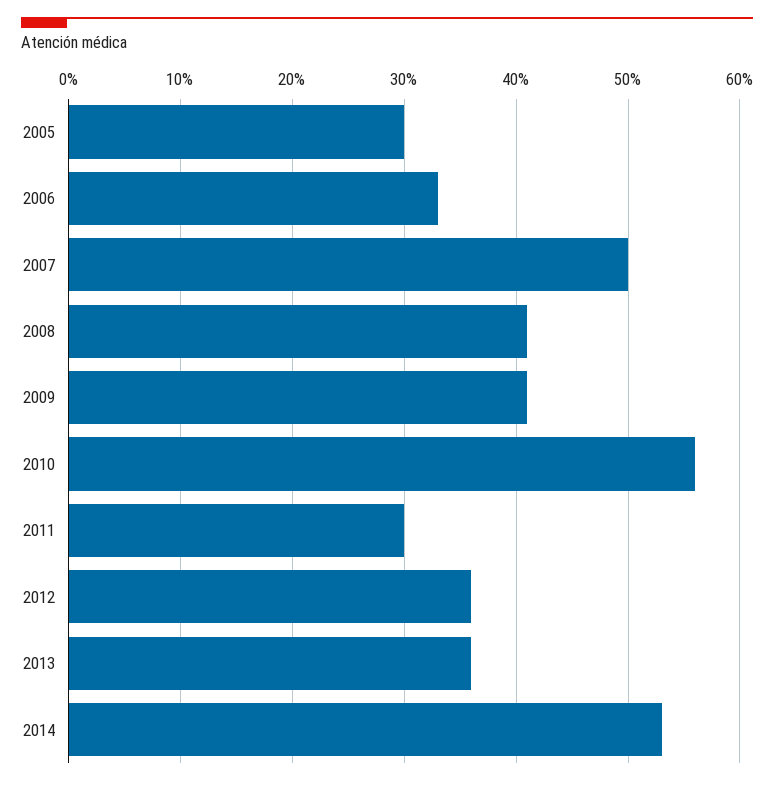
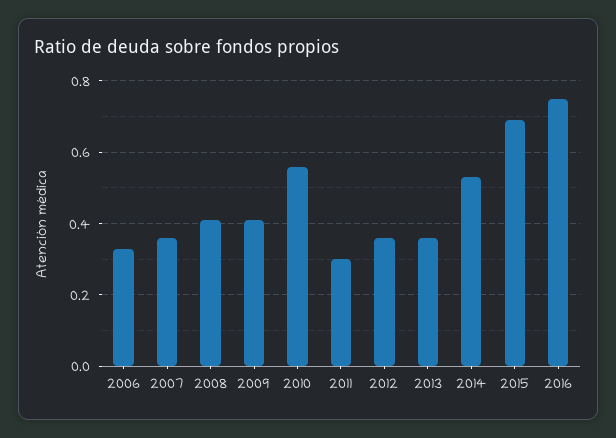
2005: 0.3 -> none
2007: 0.5 -> 0.35
2015: none -> 0.7
2016: none -> 0.75

